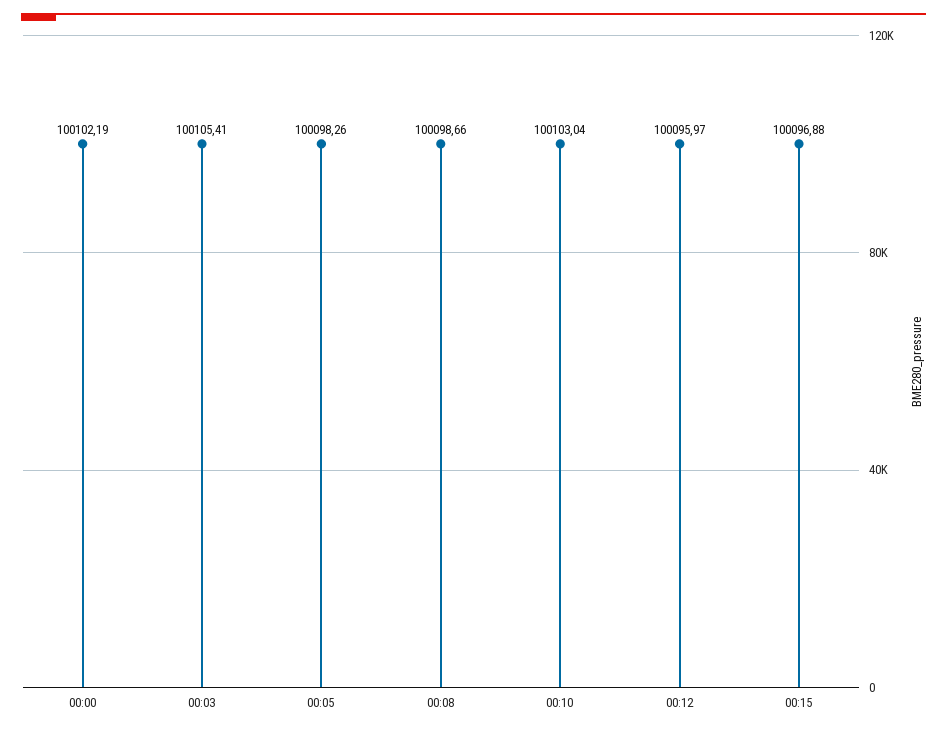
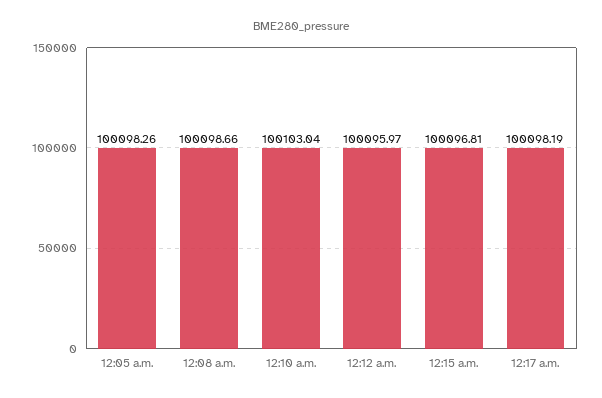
00:00: 100102.19 -> none
00:03: 100105.41 -> none
00:15: 100096.88 -> 100096.81
12:17 a.m.: none -> 100098.19

